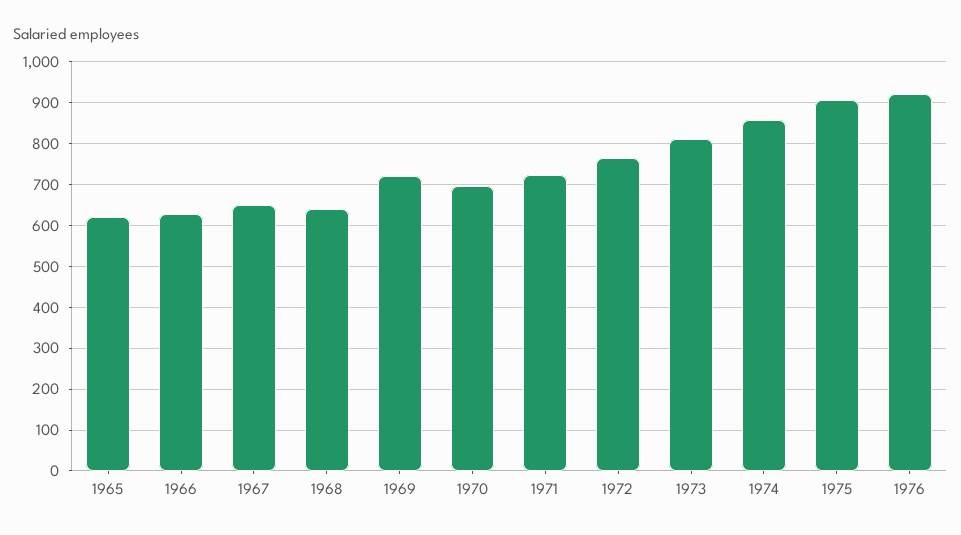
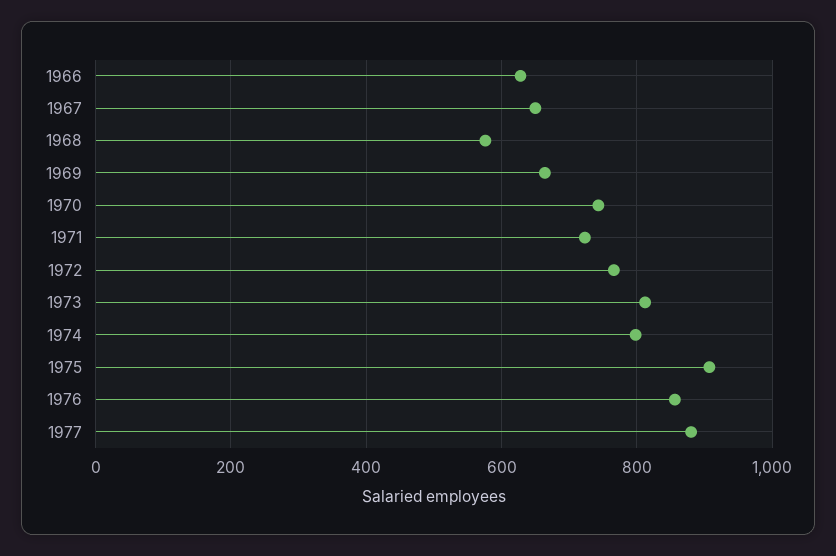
1965: 620 -> none
1968: 640 -> 580
1969: 720 -> 660
1970: 700 -> 740
1974: 860 -> 800
1976: 920 -> 860
1977: none -> 880

